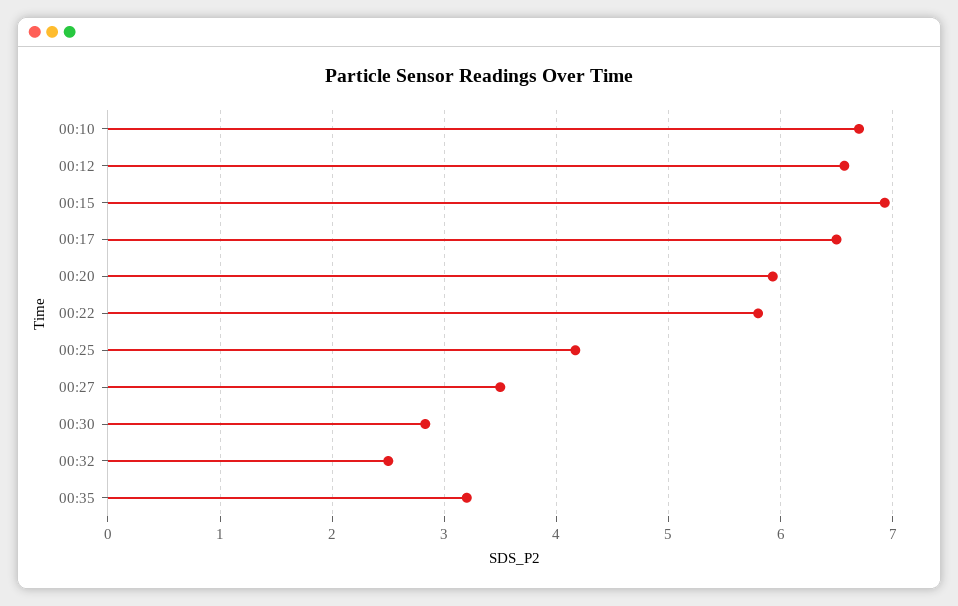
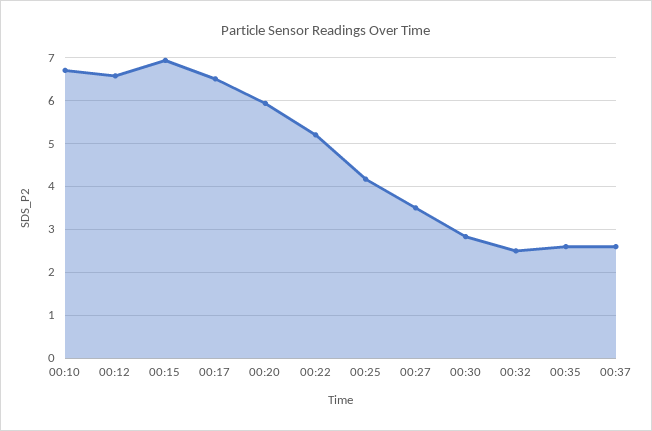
00:22: 5.8 -> 5.2
00:35: 3.2 -> 2.6
00:37: none -> 2.6

